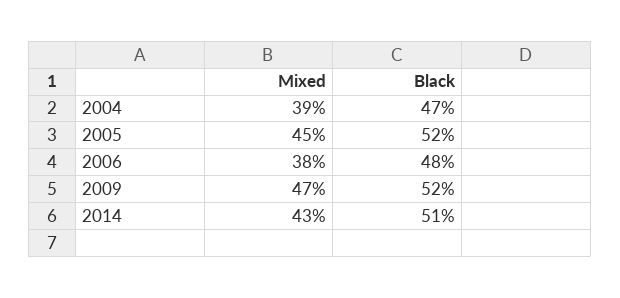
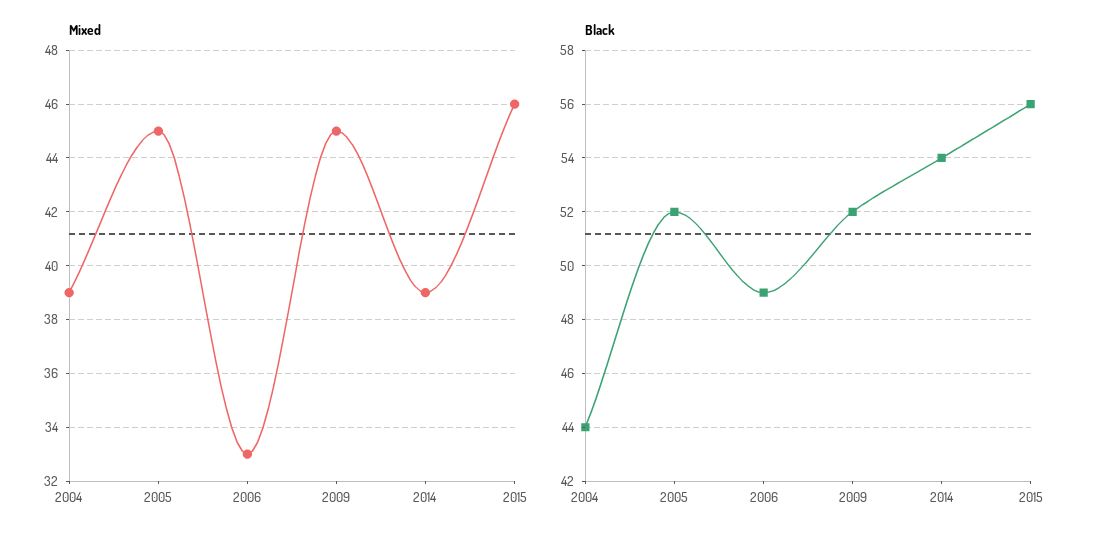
Black, 2004: 47 -> 44
Mixed, 2006: 38 -> 33
Black, 2006: 48 -> 49
Mixed, 2009: 47 -> 45
Mixed, 2014: 43 -> 39
Black, 2014: 51 -> 54
Mixed, 2015: none -> 46
Black, 2015: none -> 56

